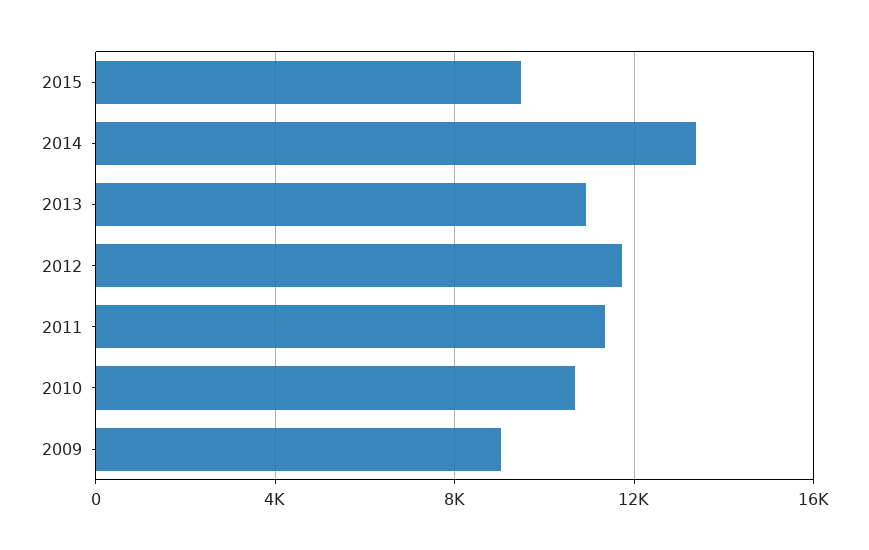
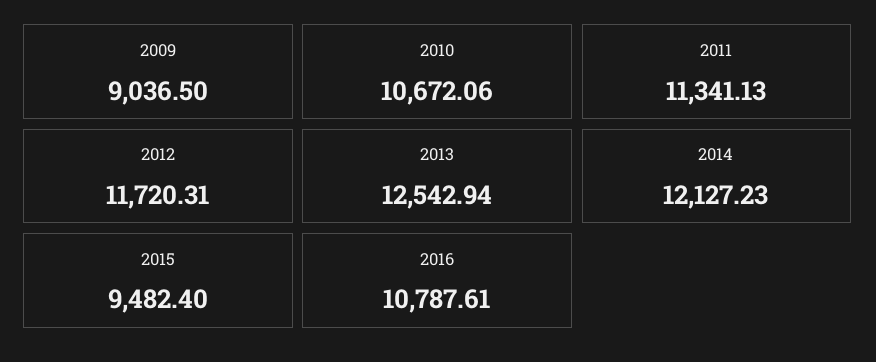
2014: 13500 -> 12127.23
2013: 11000 -> 12542.94
2016: none -> 10787.61

